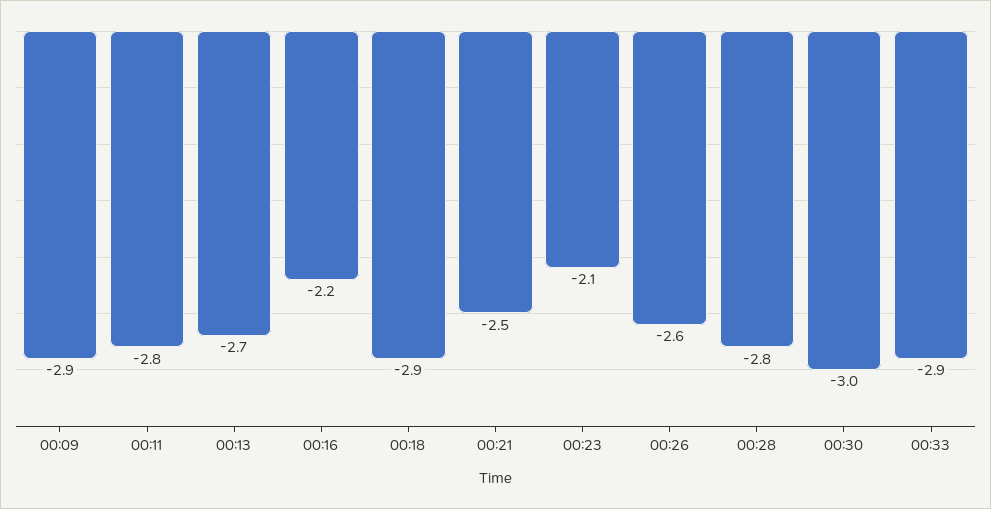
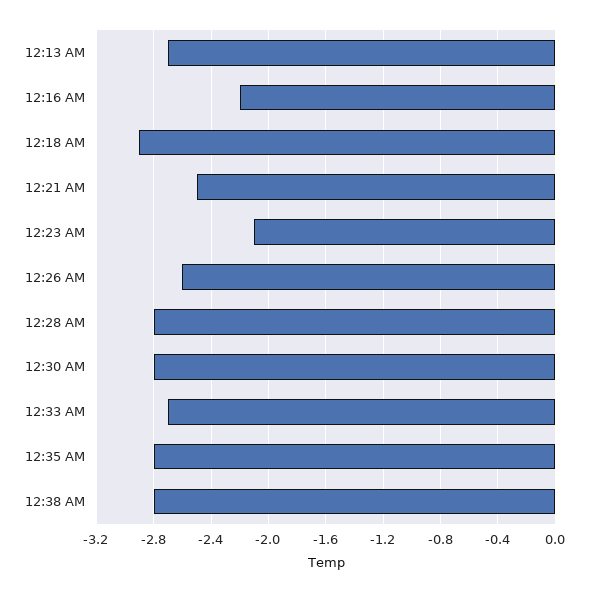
00:09: -2.9 -> none
00:11: -2.8 -> none
00:30: -3 -> -2.8
00:33: -2.9 -> -2.7
12:35 AM: none -> -2.8
12:38 AM: none -> -2.8

